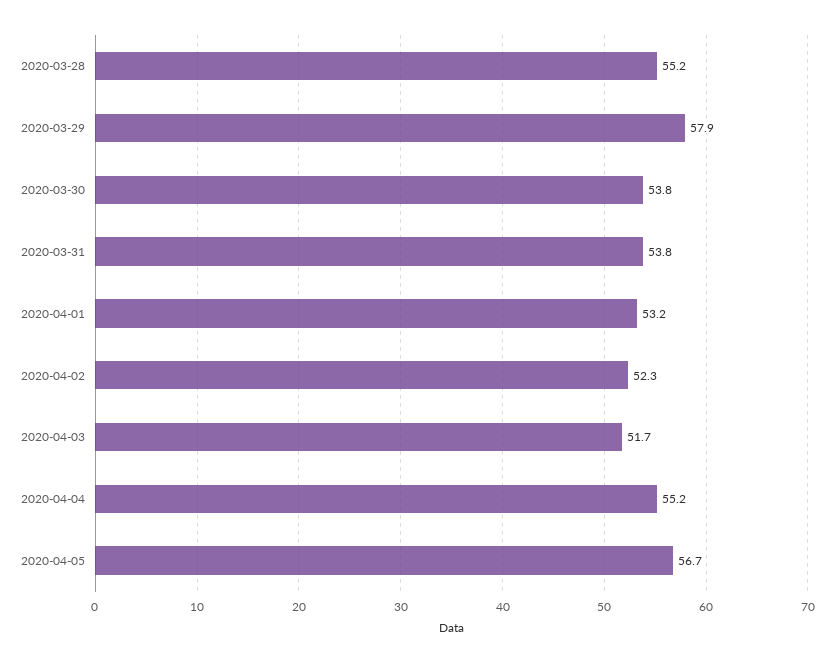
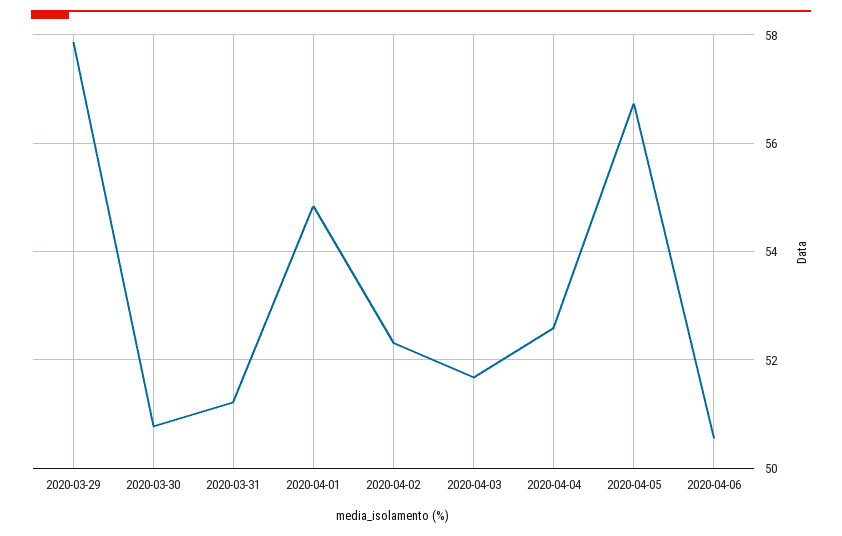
2020-03-28: 55.2 -> none
2020-03-30: 53.8 -> 50.8
2020-03-31: 53.8 -> 51.2
2020-04-01: 53.2 -> 54.8
2020-04-04: 55.2 -> 52.6
2020-04-06: none -> 50.6

